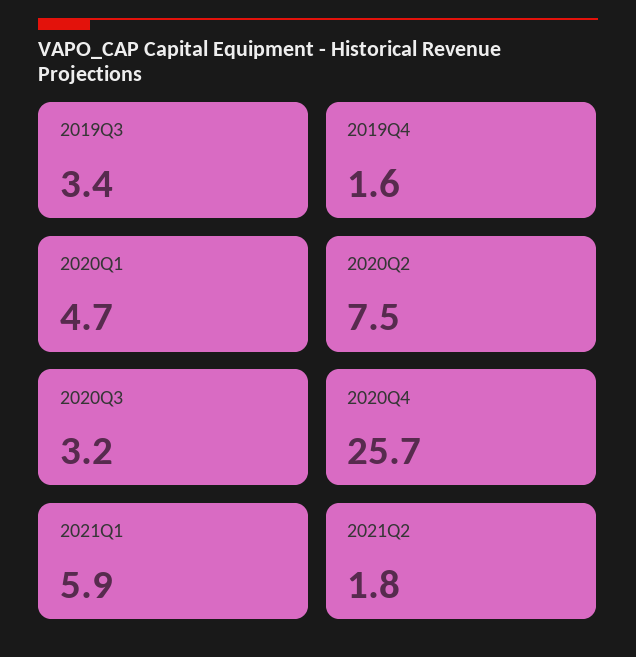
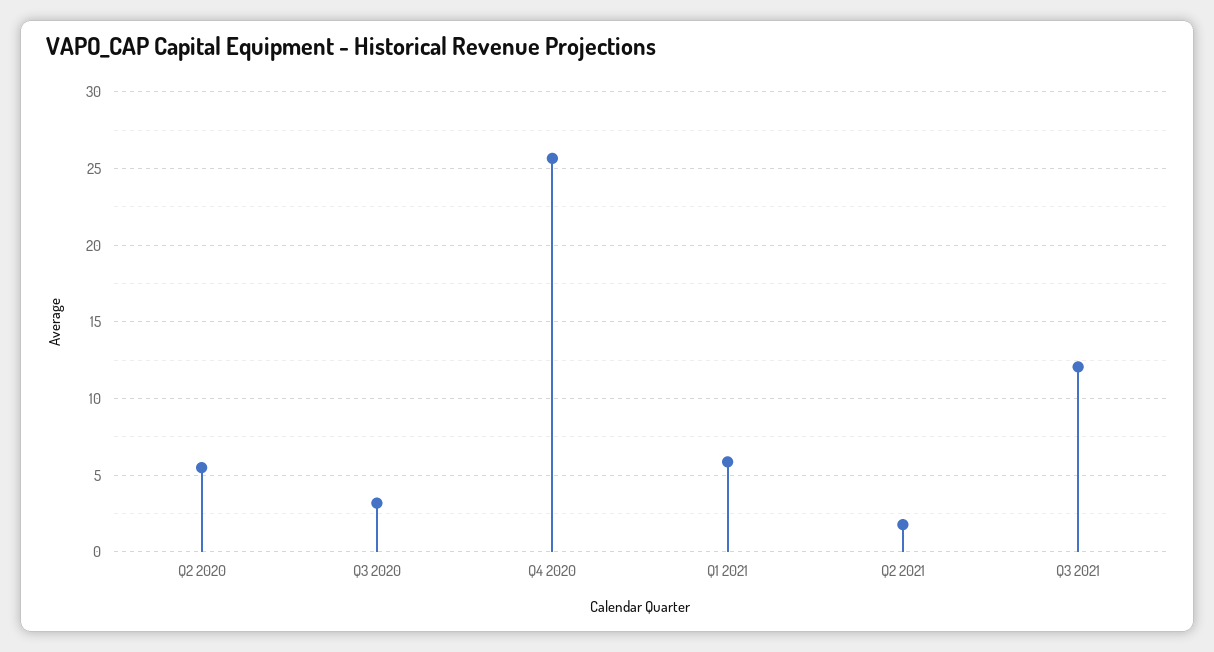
2019Q3: 3.4 -> none
2019Q4: 1.6 -> none
2020Q1: 4.7 -> none
2020Q2: 7.5 -> 5.5
Q3 2021: none -> 12

